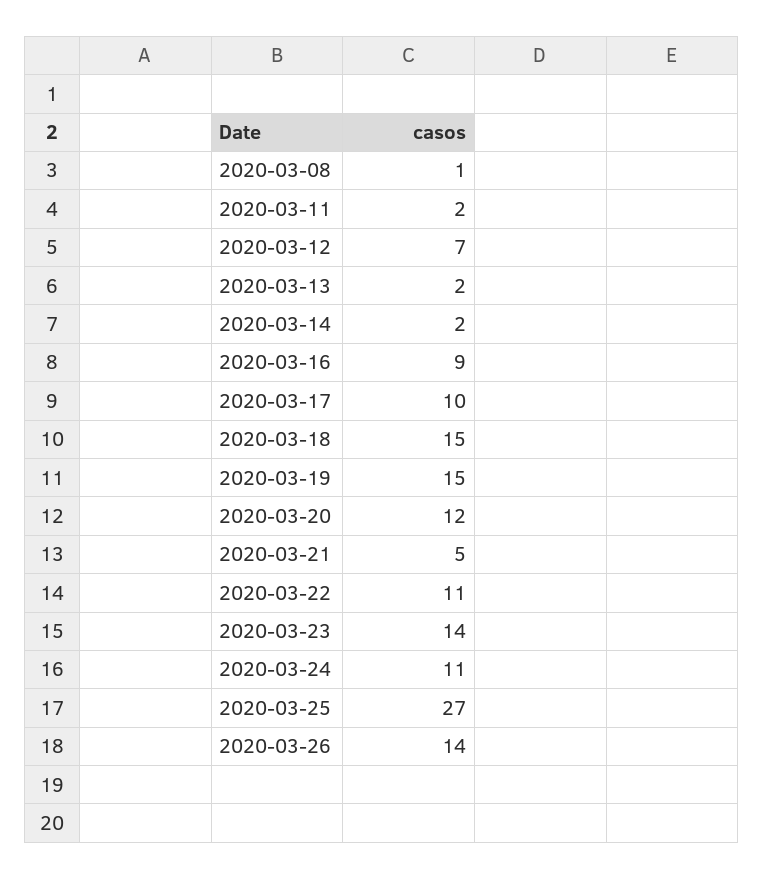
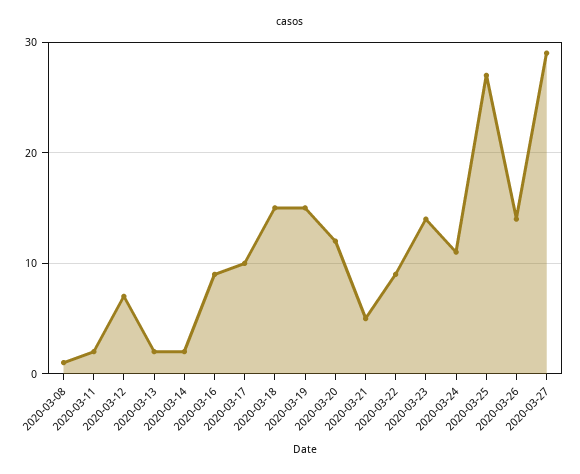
2020-03-22: 11 -> 9
2020-03-27: none -> 29

